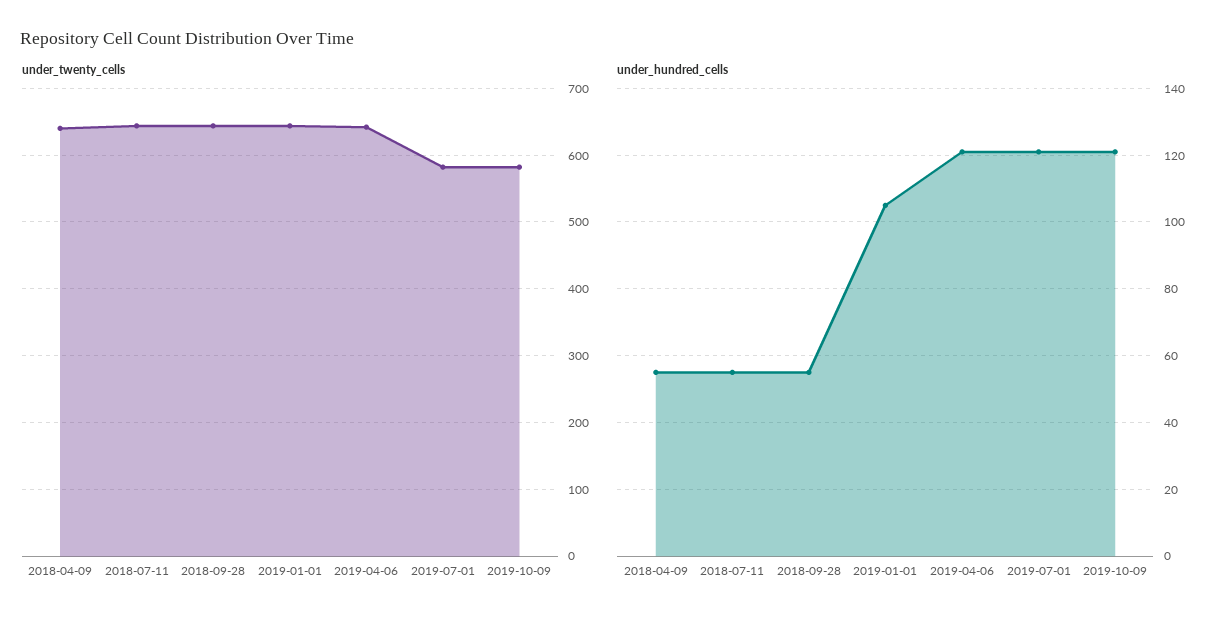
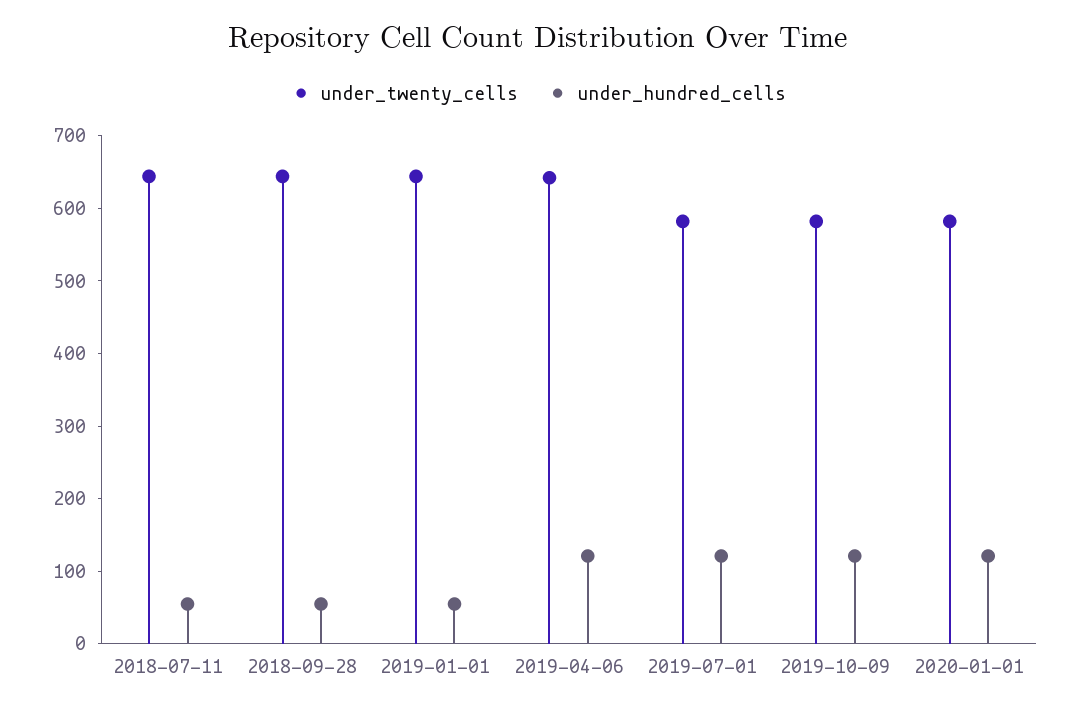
under_twenty_cells, 2018-04-09: 640 -> none
under_hundred_cells, 2018-04-09: 55 -> none
under_hundred_cells, 2019-01-01: 105 -> 60
under_twenty_cells, 2020-01-01: none -> 580
under_hundred_cells, 2020-01-01: none -> 120

